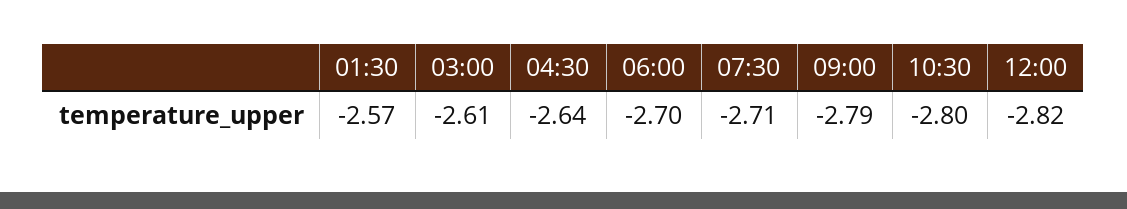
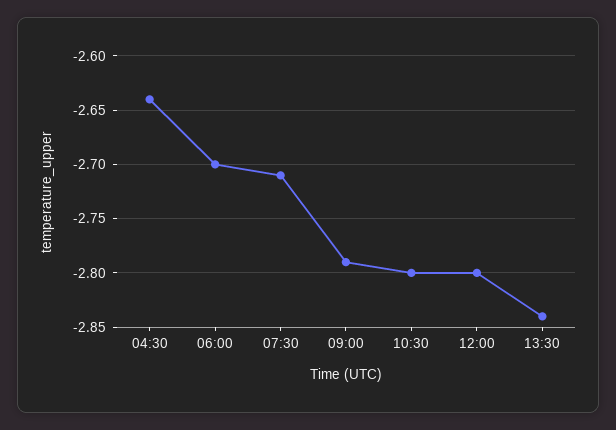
01:30: -2.57 -> none
03:00: -2.61 -> none
12:00: -2.82 -> -2.8
13:30: none -> -2.84

